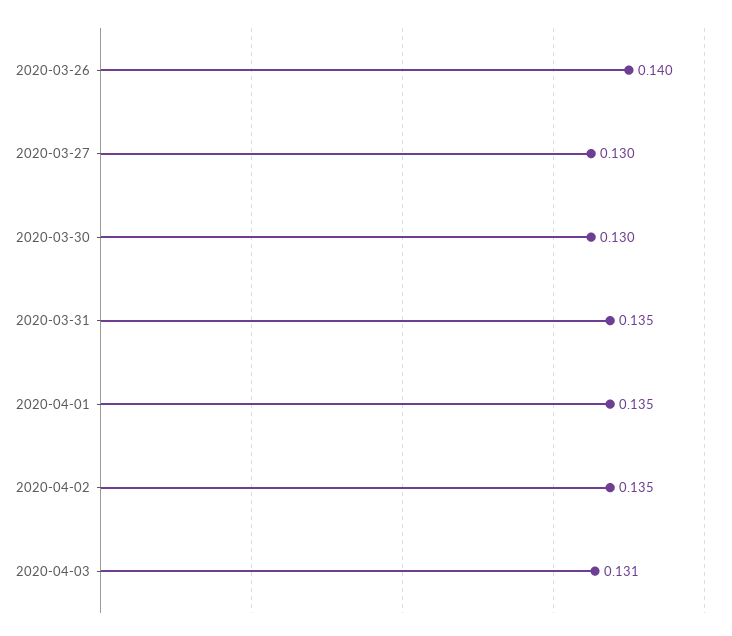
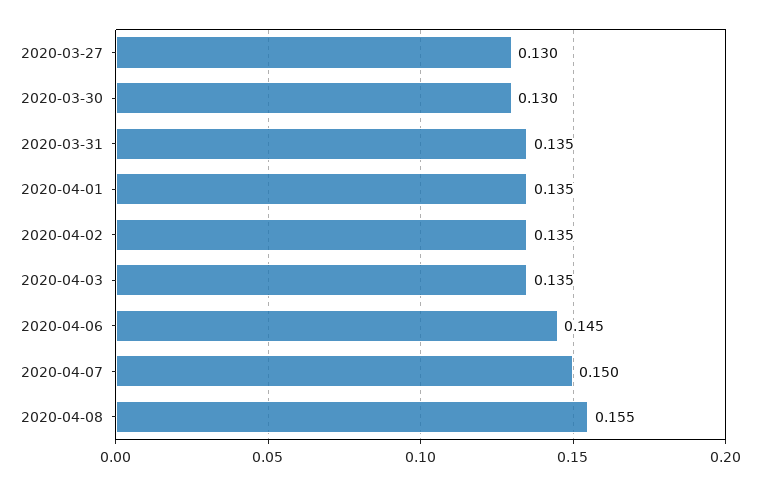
2020-03-26: 0.14 -> none
2020-04-03: 0.131 -> 0.135
2020-04-06: none -> 0.145
2020-04-07: none -> 0.15
2020-04-08: none -> 0.155

